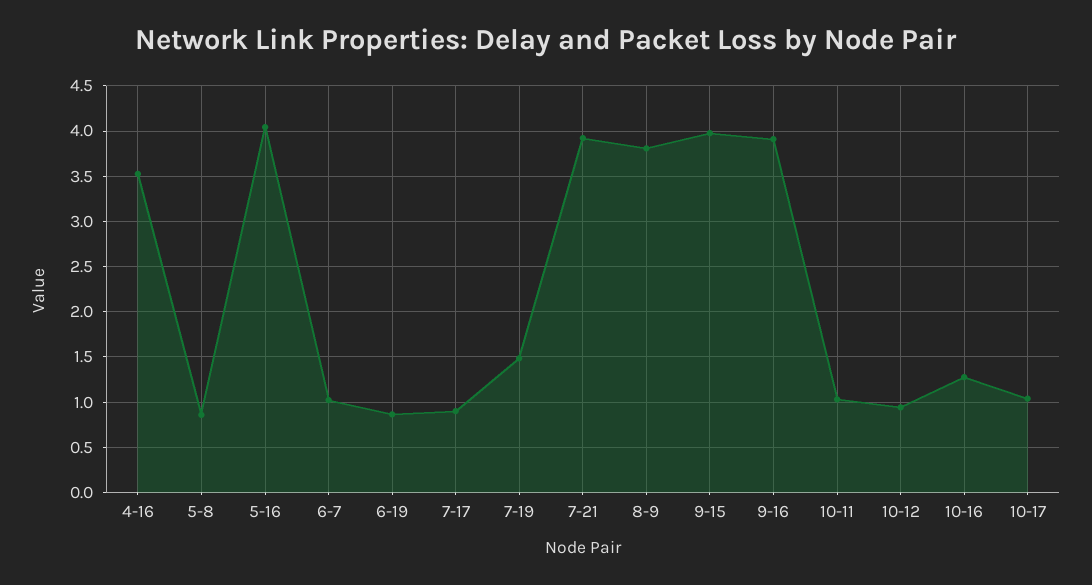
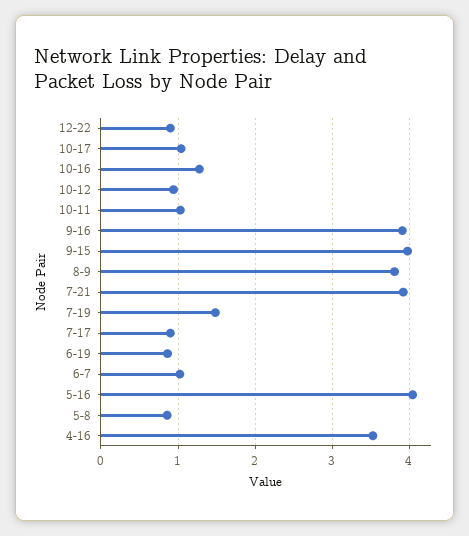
12-22: none -> 0.9

